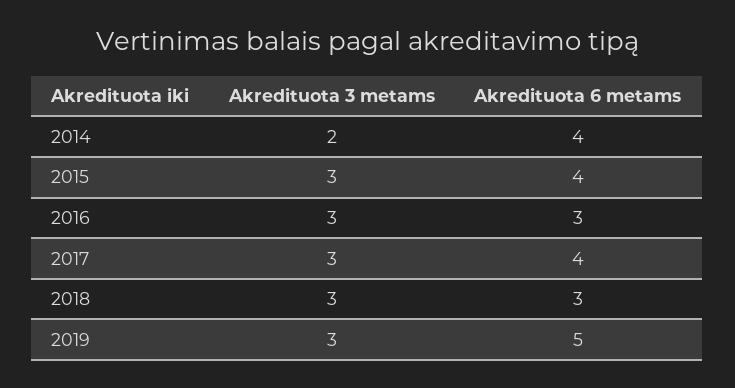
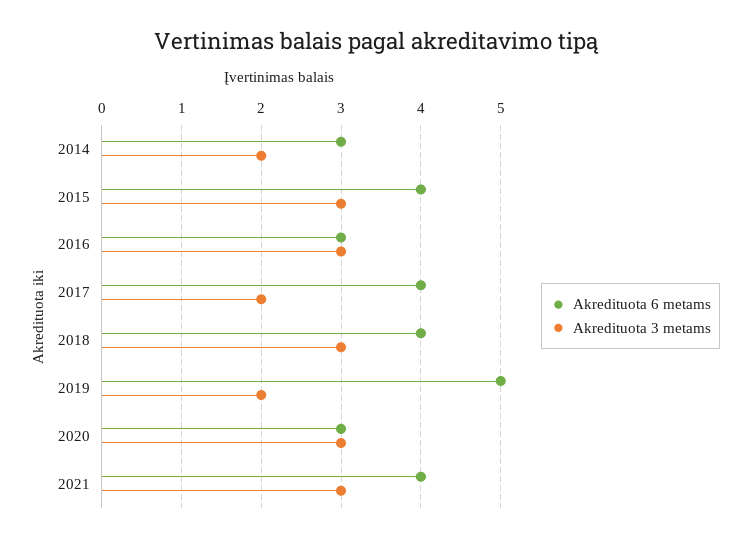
Akredituota 6 metams, 2014: 4 -> 3
Akredituota 3 metams, 2017: 3 -> 2
Akredituota 6 metams, 2018: 3 -> 4
Akredituota 3 metams, 2019: 3 -> 2
Akredituota 6 metams, 2020: none -> 3
Akredituota 3 metams, 2020: none -> 3
Akredituota 6 metams, 2021: none -> 4
Akredituota 3 metams, 2021: none -> 3

